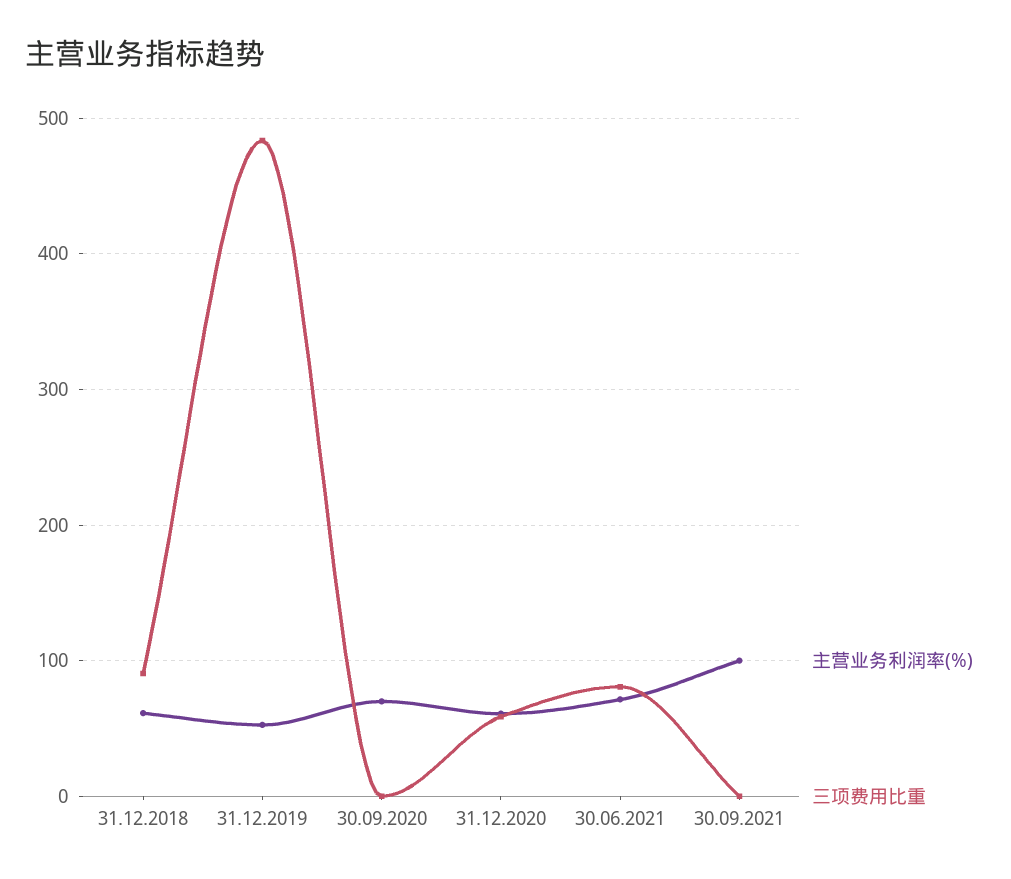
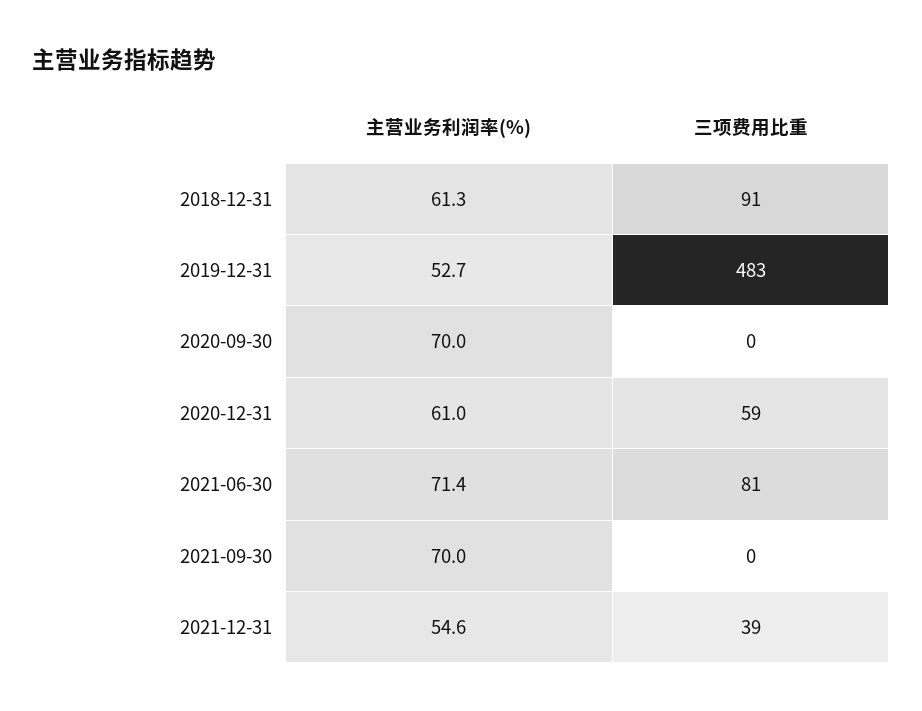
主营业务利润率(%), 30.09.2021: 100 -> 70
主营业务利润率(%), 2021-12-31: none -> 54.6
三项费用比重, 2021-12-31: none -> 39

